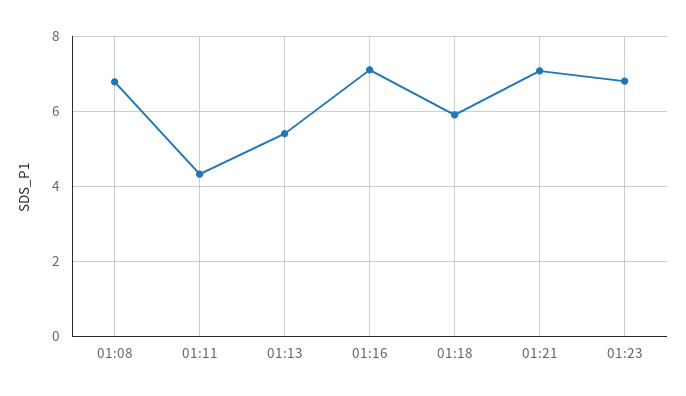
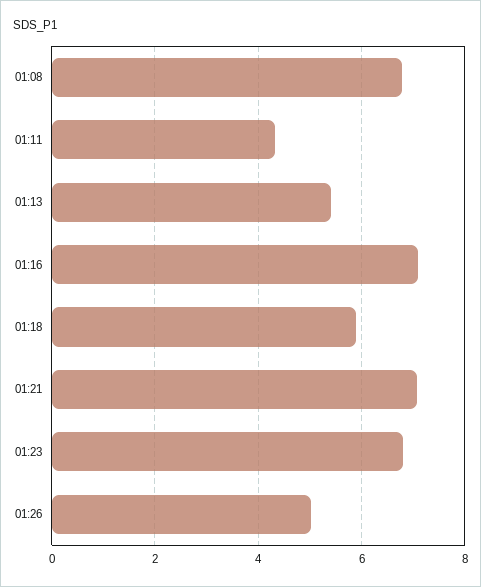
01:26: none -> 5

